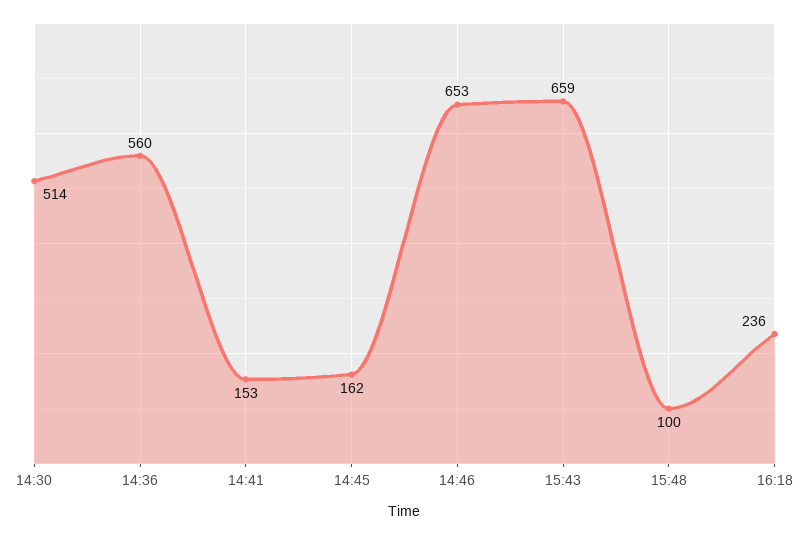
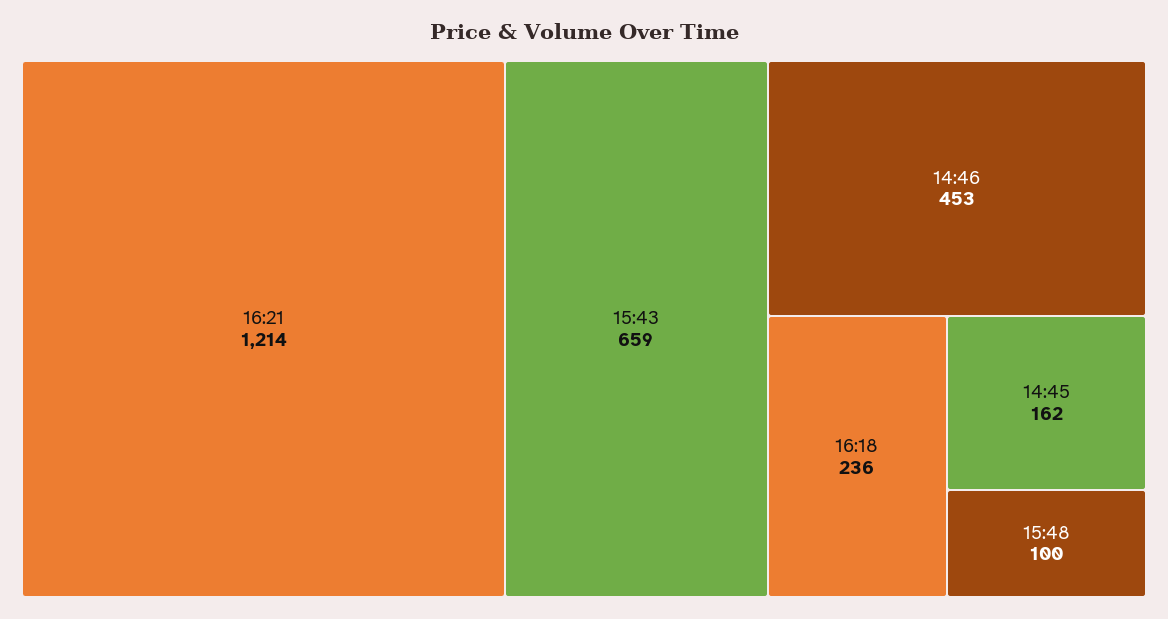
14:30: 514 -> none
14:36: 560 -> none
14:41: 153 -> none
14:46: 653 -> 453
16:21: none -> 1214

